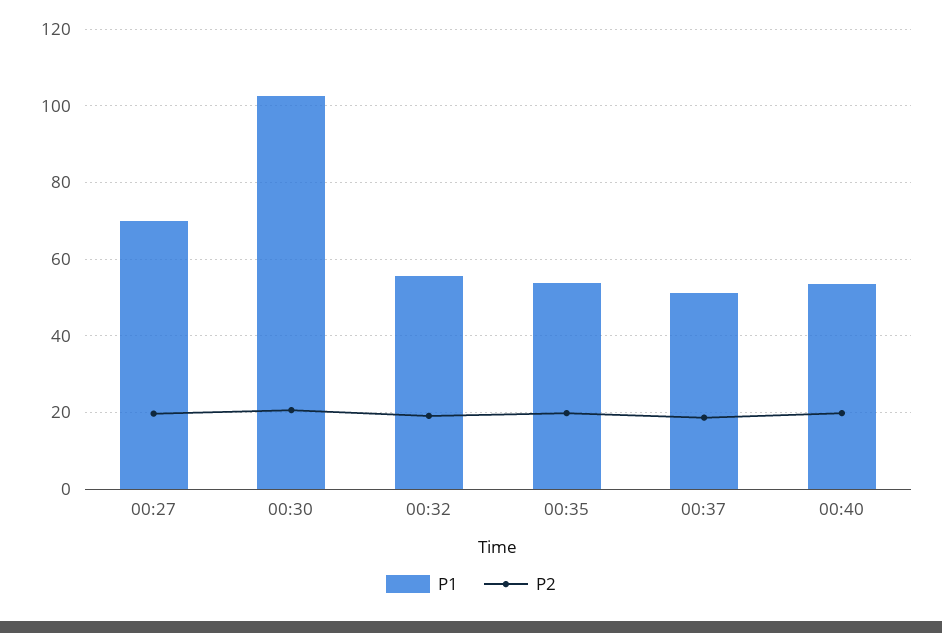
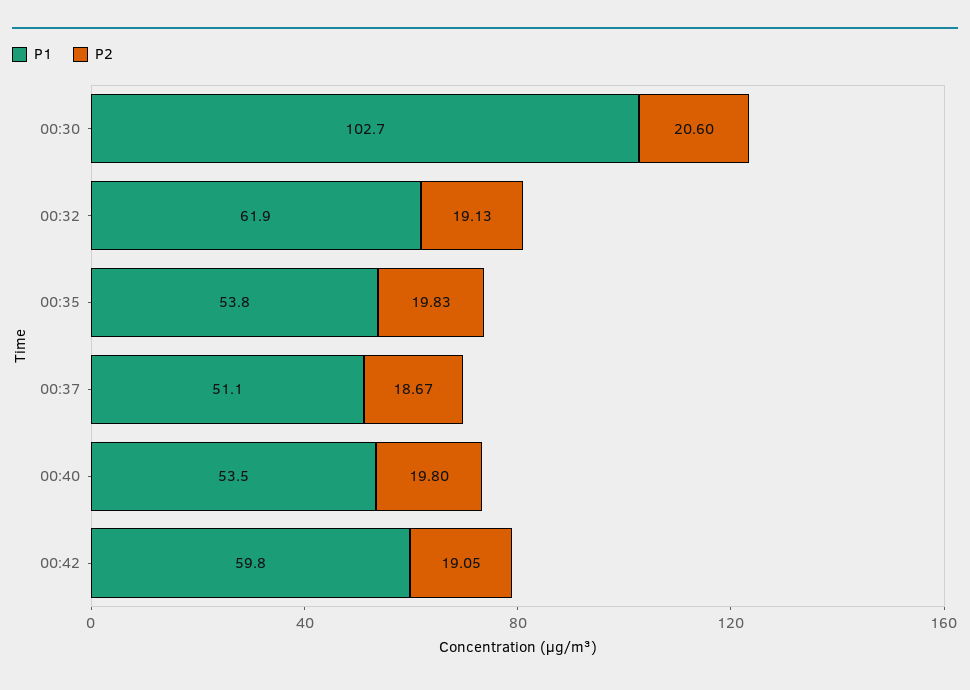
P1, 00:27: 70 -> none
P2, 00:27: 20 -> none
P1, 00:32: 56 -> 61.9
P1, 00:42: none -> 59.8
P2, 00:42: none -> 19.05

